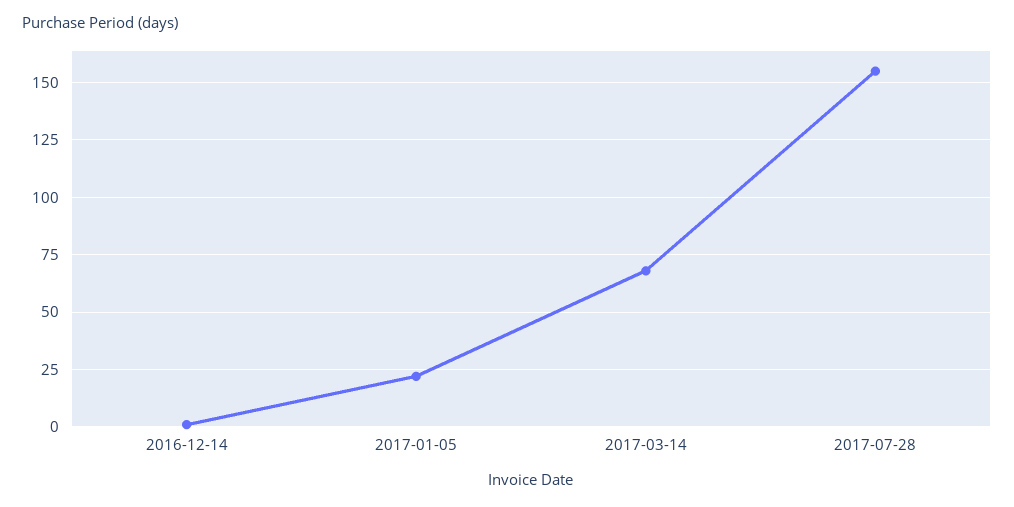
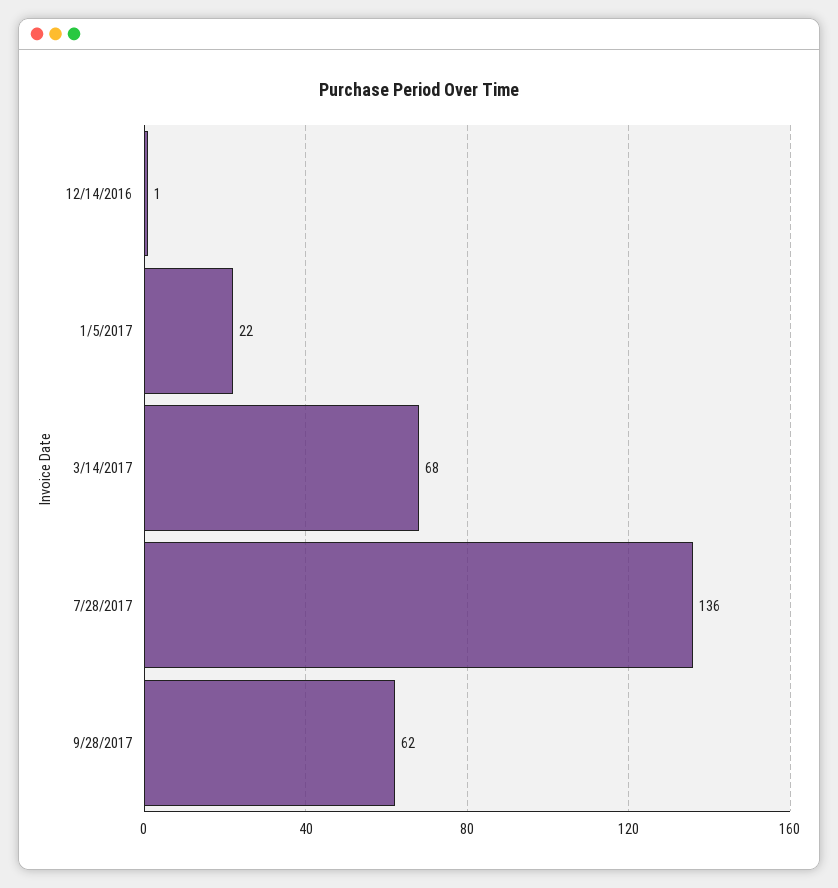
2017-07-28: 155 -> 136
9/28/2017: none -> 62

